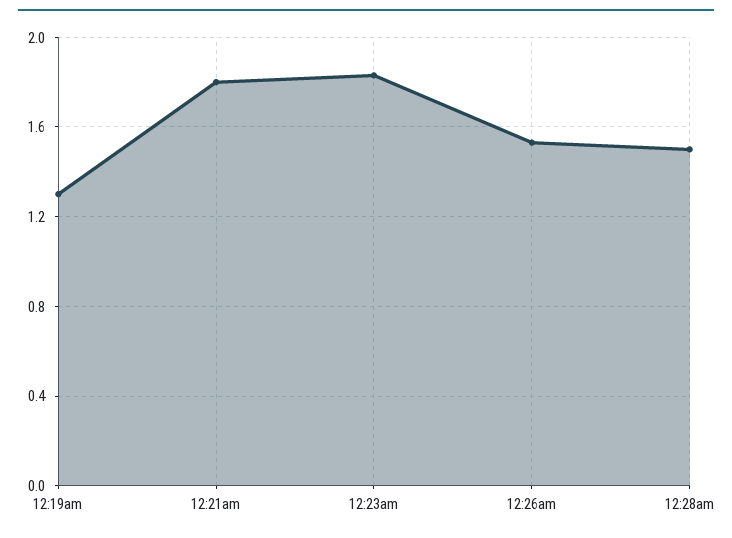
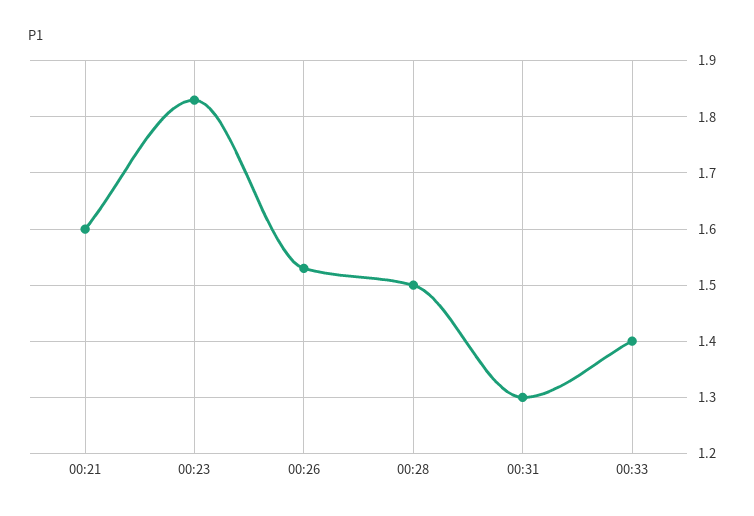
12:19am: 1.3 -> none
12:21am: 1.8 -> 1.6
00:31: none -> 1.3
00:33: none -> 1.4

